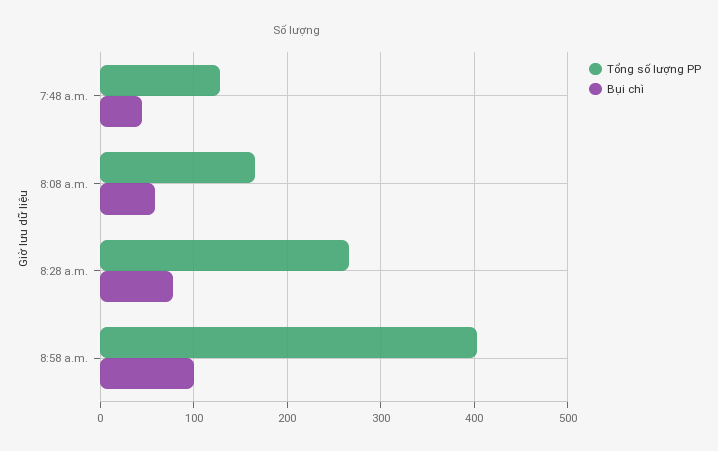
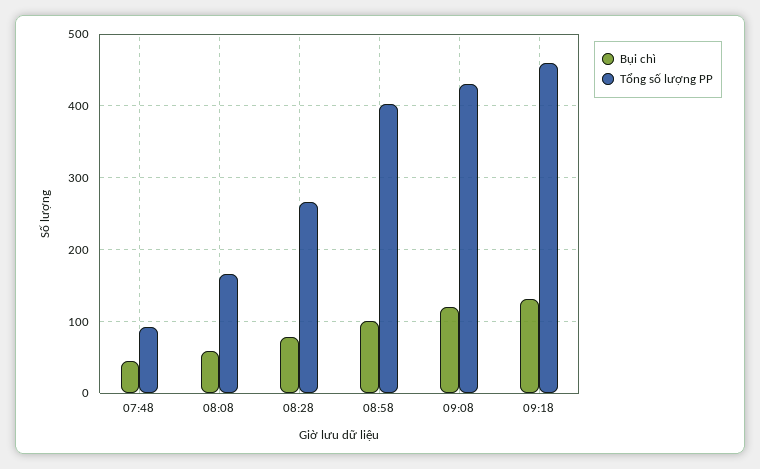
Tổng số lượng PP, 7:48 a.m.: 130 -> 90
Bụi chì, 09:08: none -> 120
Tổng số lượng PP, 09:08: none -> 430
Bụi chì, 09:18: none -> 130
Tổng số lượng PP, 09:18: none -> 460

